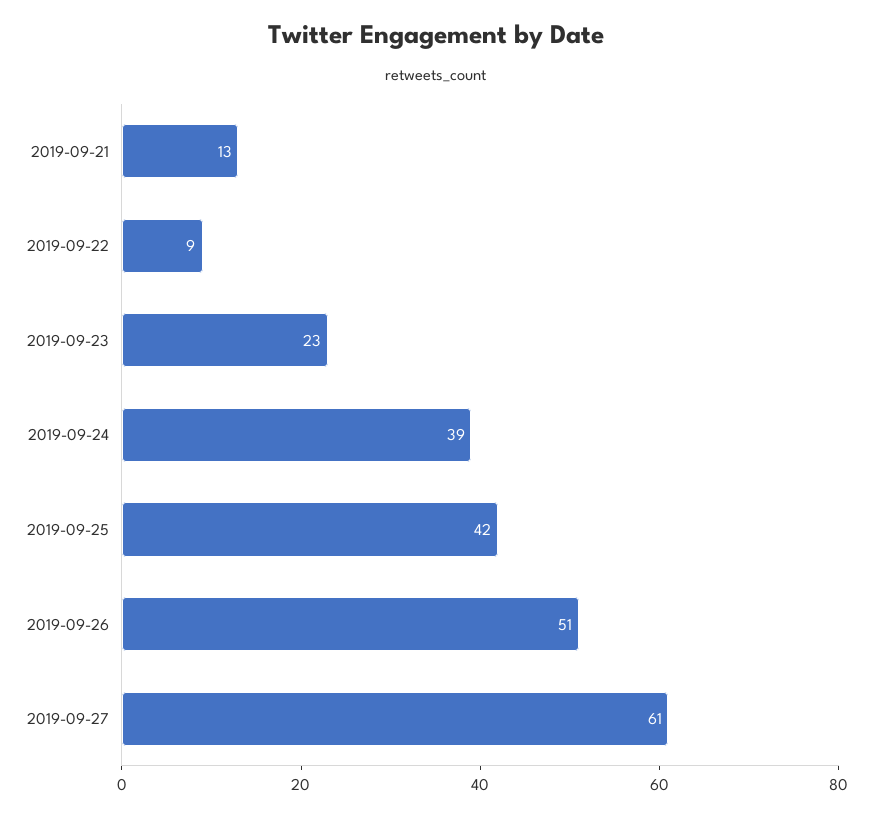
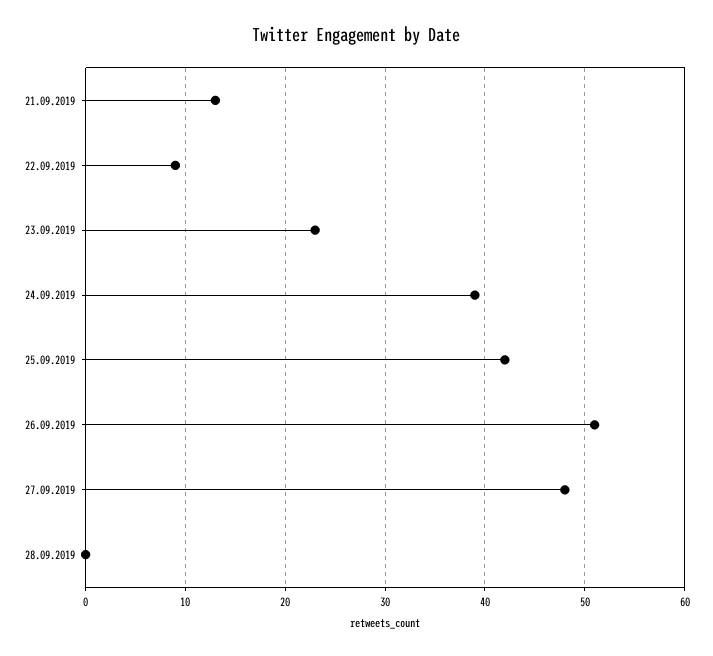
2019-09-27: 61 -> 48
28.09.2019: none -> 0

